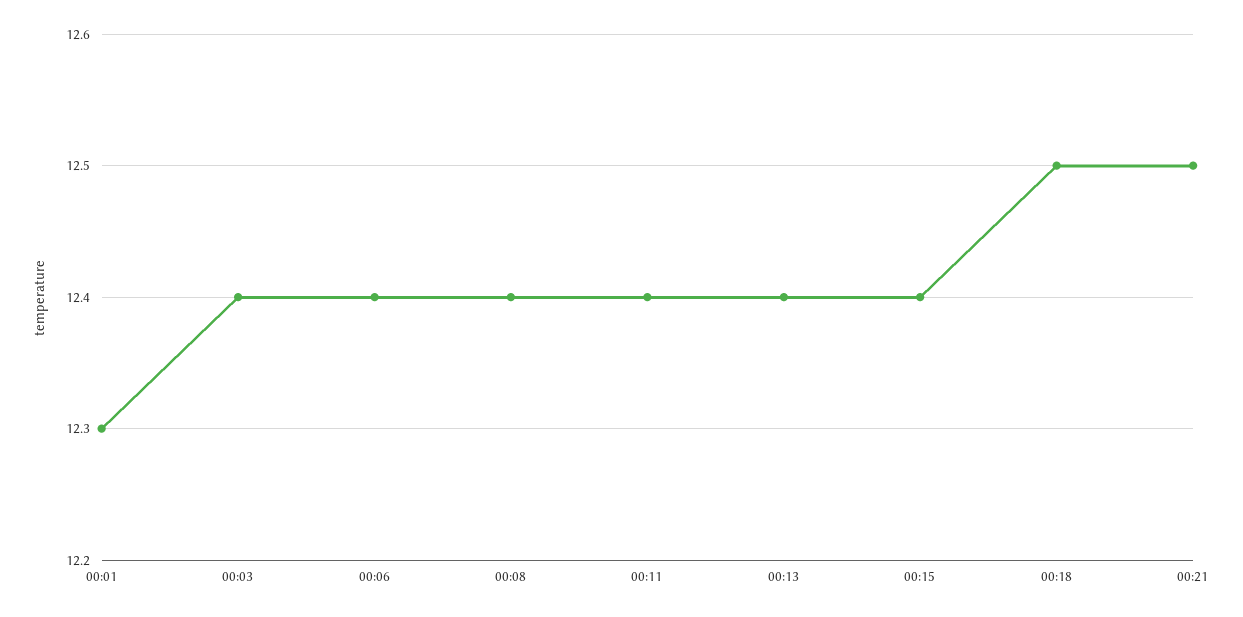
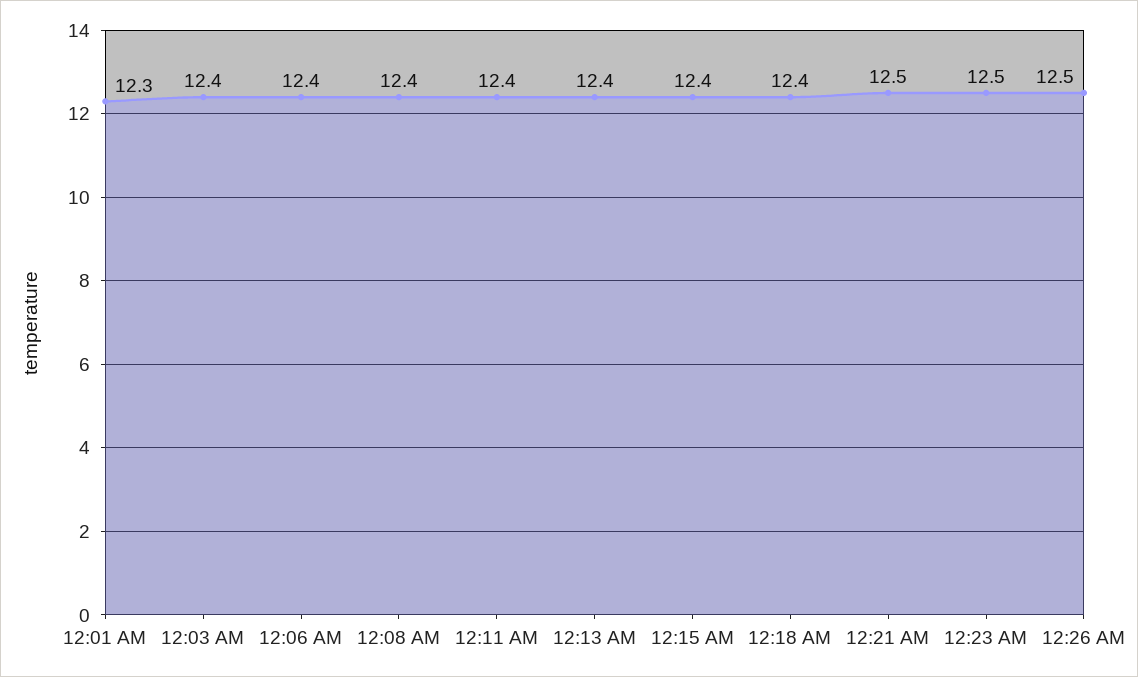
00:18: 12.5 -> 12.4
12:23 AM: none -> 12.5
12:26 AM: none -> 12.5

